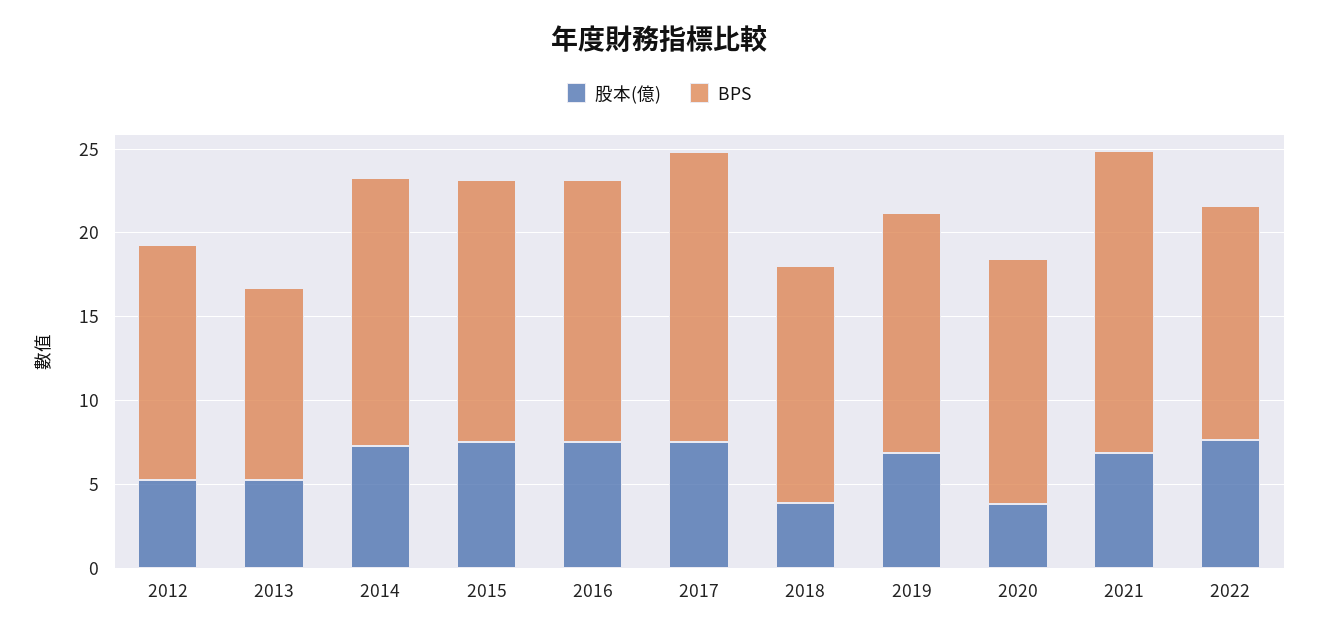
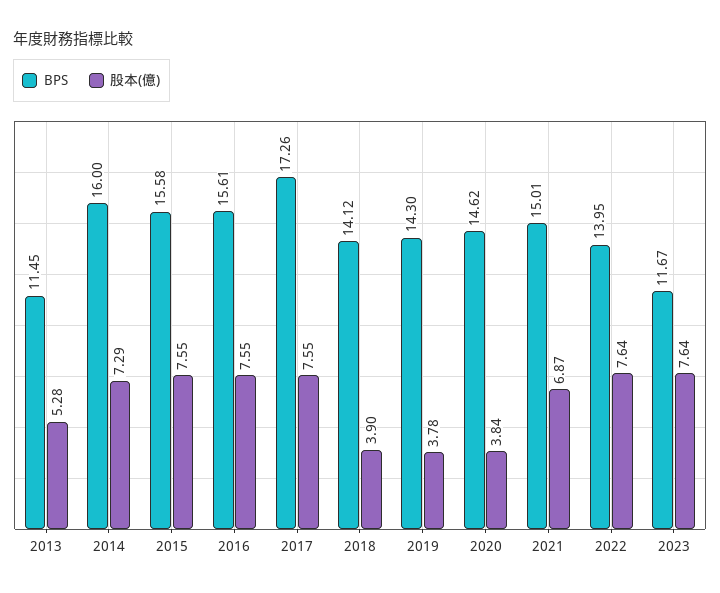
股本(億), 2012: 5 -> none
BPS, 2012: 14 -> none
股本(億), 2019: 7 -> 3.78
BPS, 2021: 18 -> 15.01
BPS, 2023: none -> 11.67
股本(億), 2023: none -> 7.64

